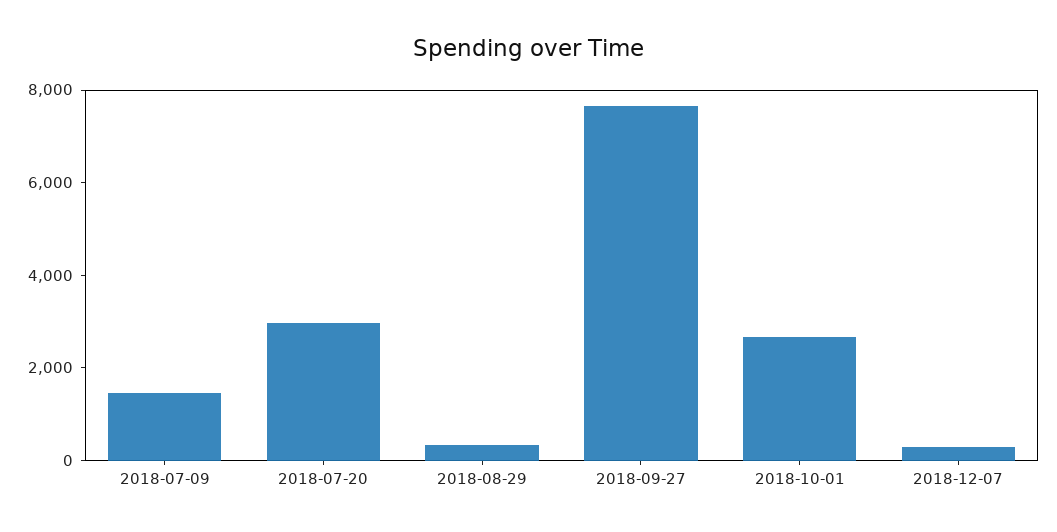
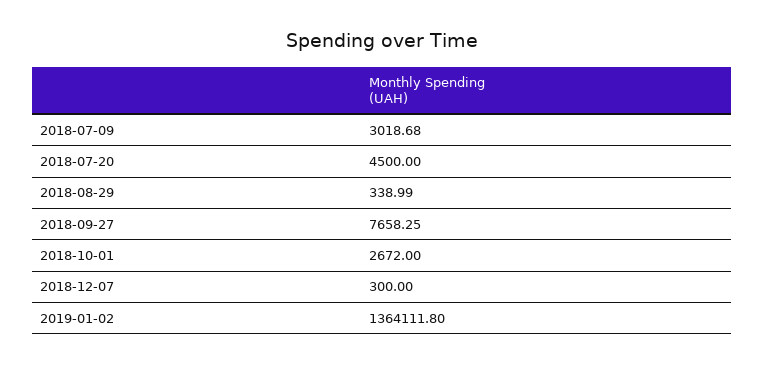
2018-07-09: 1500 -> 3018.68
2018-07-20: 3000 -> 4500
2019-01-02: none -> 1364111.8

